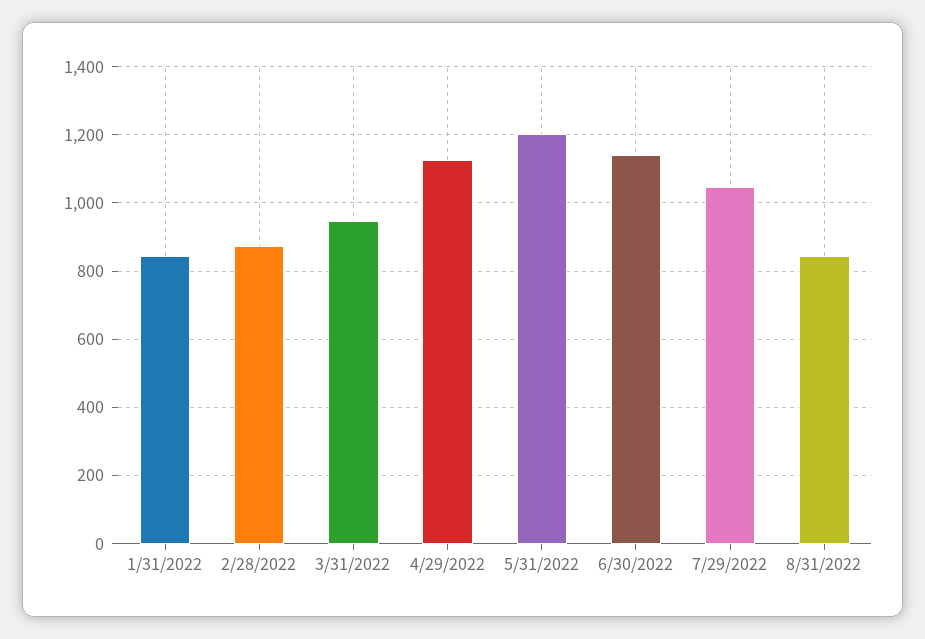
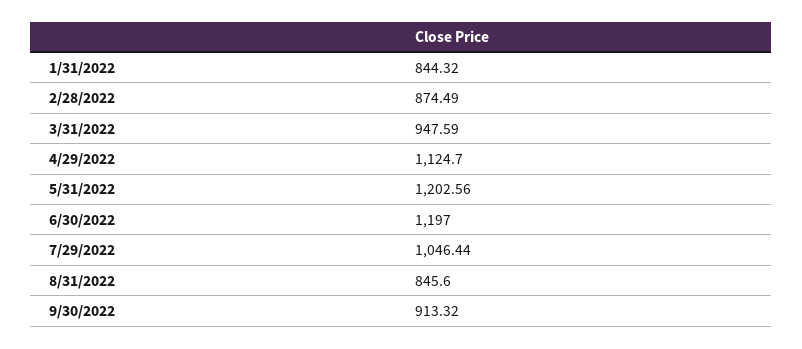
6/30/2022: 1140 -> 1197
9/30/2022: none -> 913.32

